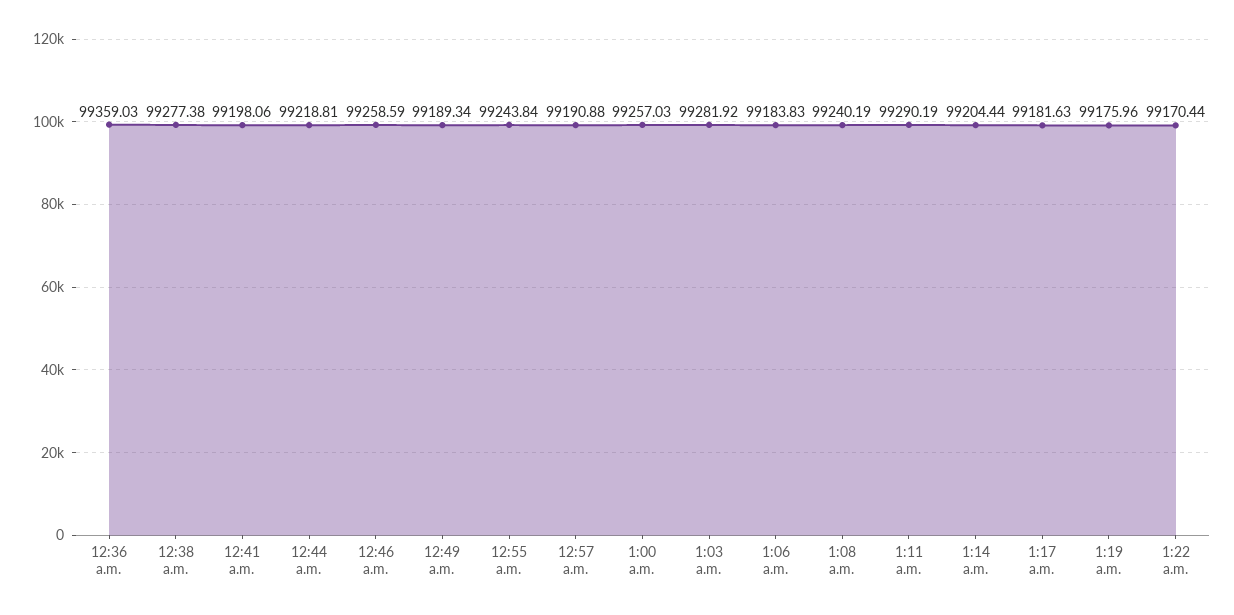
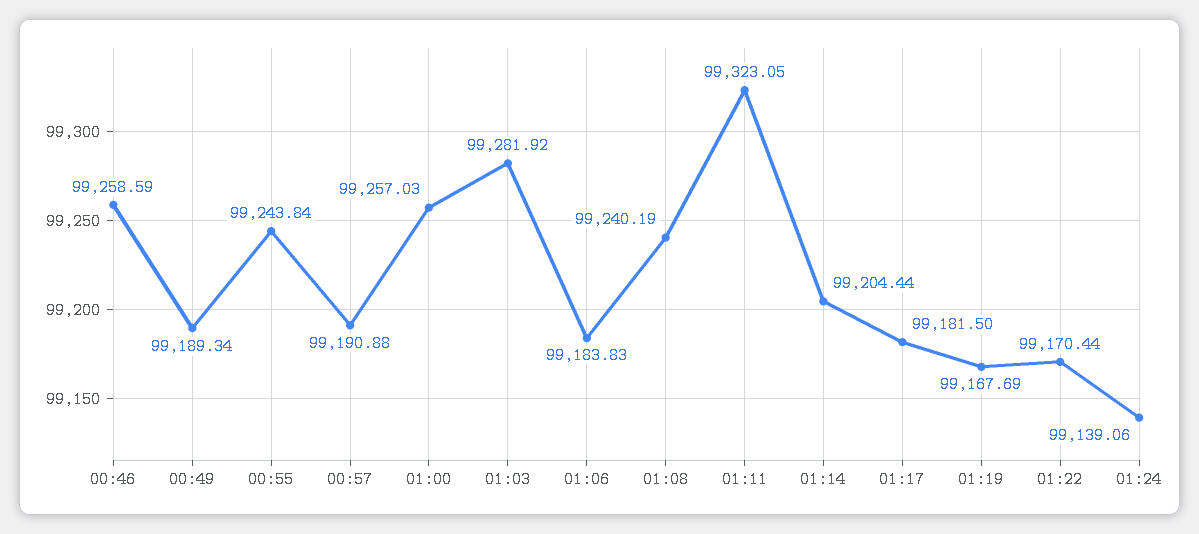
12:36 a.m.: 99359.03 -> none
12:38 a.m.: 99277.38 -> none
12:41 a.m.: 99198.06 -> none
12:44 a.m.: 99218.81 -> none
1:11 a.m.: 99290.19 -> 99323.05
1:17 a.m.: 99181.63 -> 99181.5
1:19 a.m.: 99175.96 -> 99167.69
01:24: none -> 99139.06

